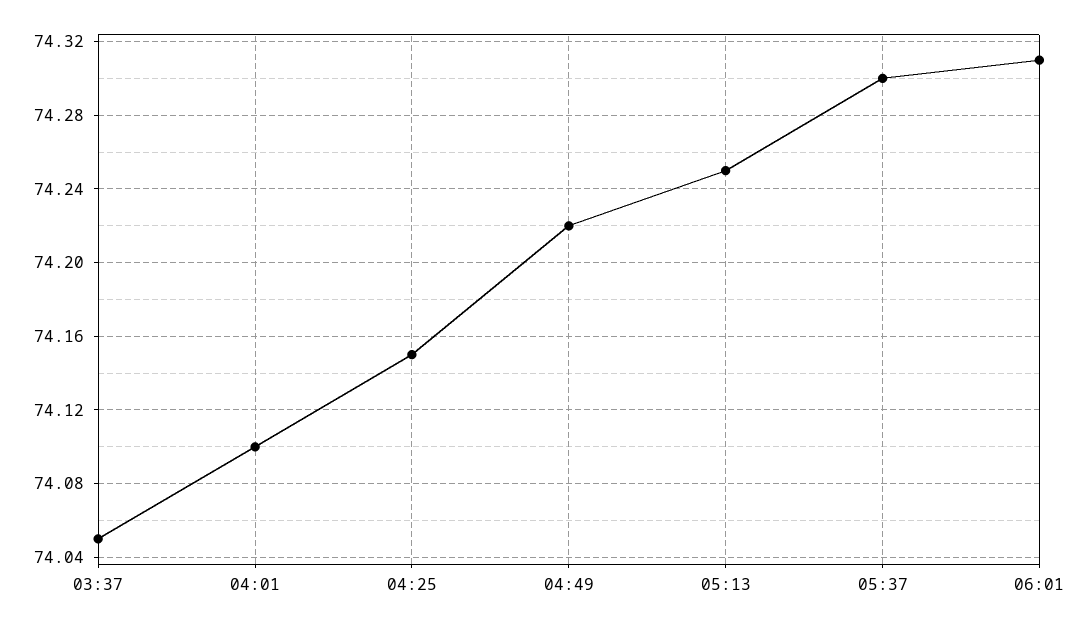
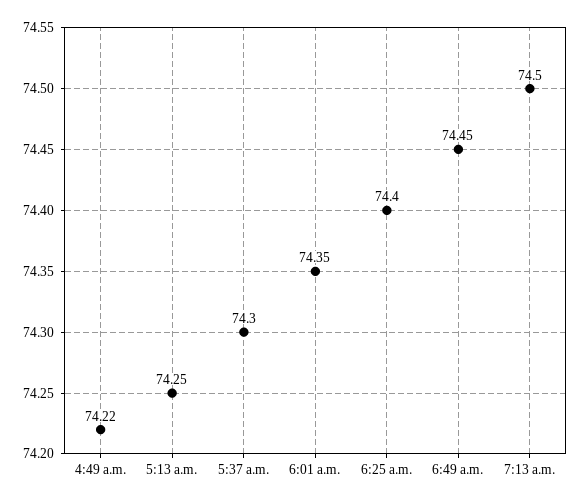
03:37: 74.05 -> none
04:01: 74.1 -> none
04:25: 74.15 -> none
06:01: 74.31 -> 74.35
6:25 a.m.: none -> 74.4
6:49 a.m.: none -> 74.45
7:13 a.m.: none -> 74.5

